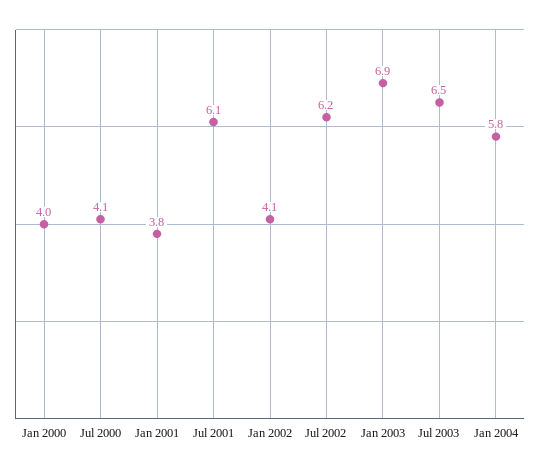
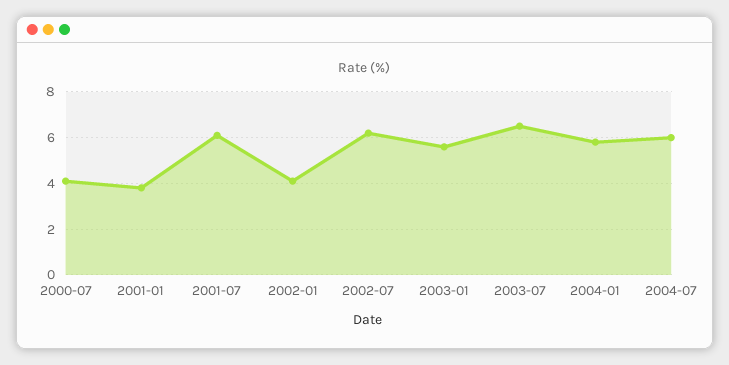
Jan 2000: 4 -> none
Jan 2003: 6.9 -> 5.5
2004-07: none -> 6

